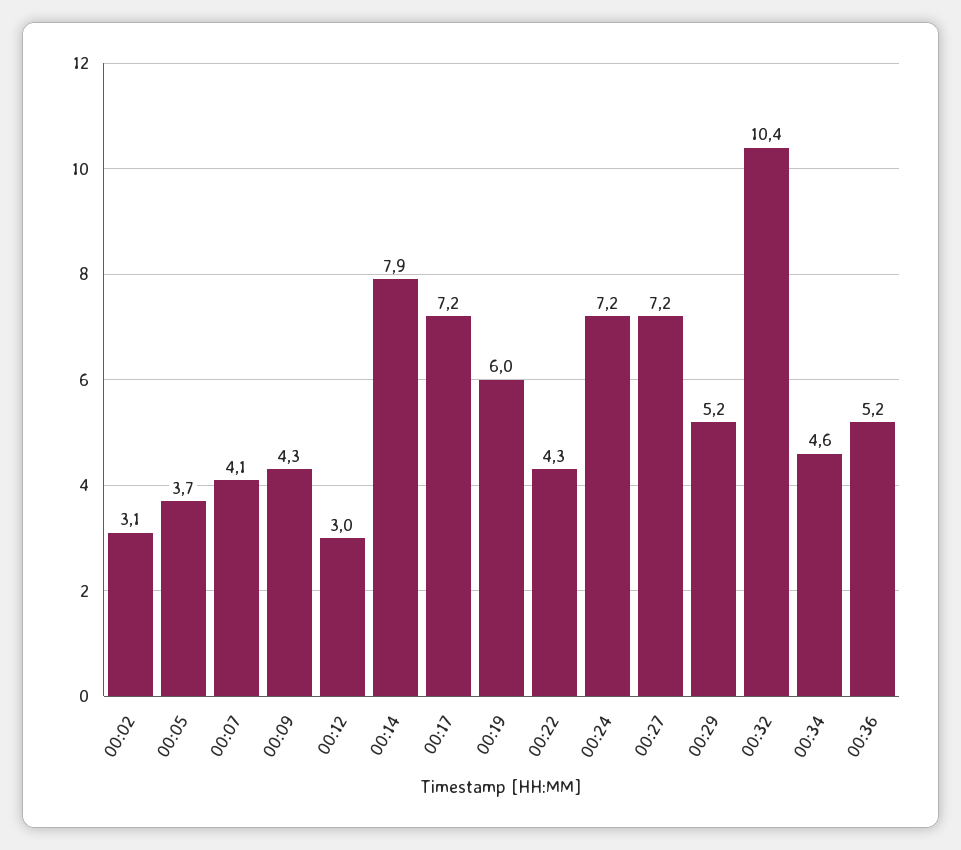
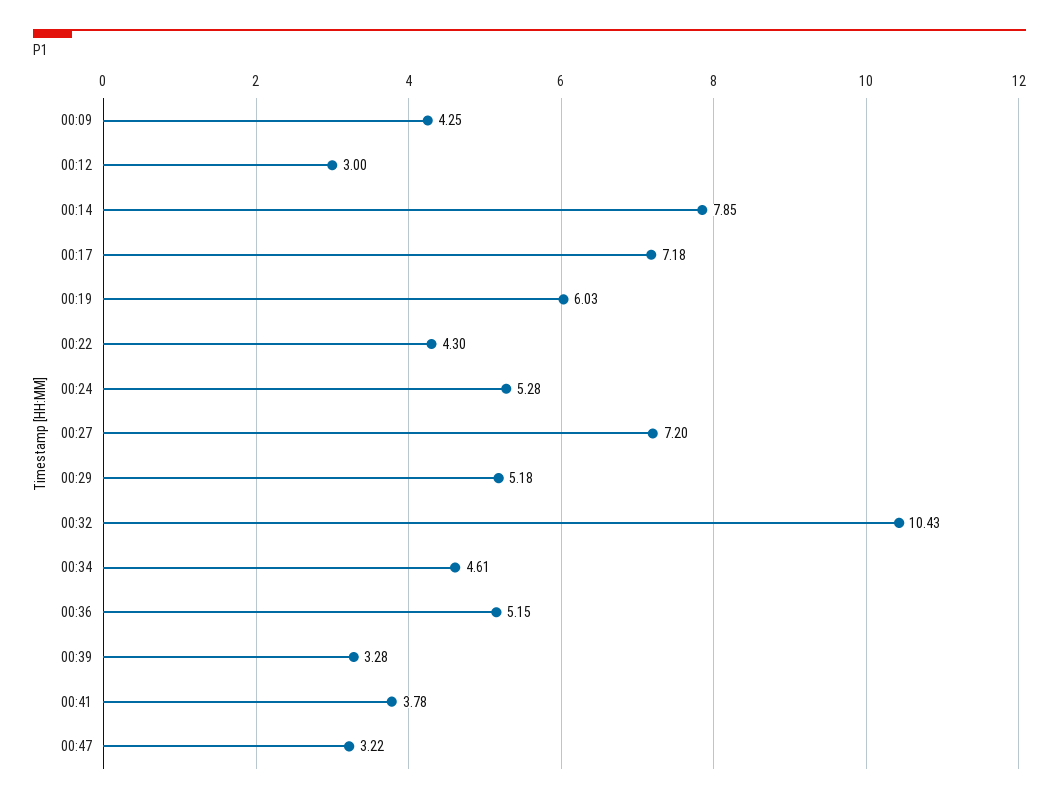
00:02: 3.1 -> none
00:05: 3.7 -> none
00:07: 4.1 -> none
00:24: 7.2 -> 5.28
00:39: none -> 3.28
00:41: none -> 3.78
00:47: none -> 3.22

